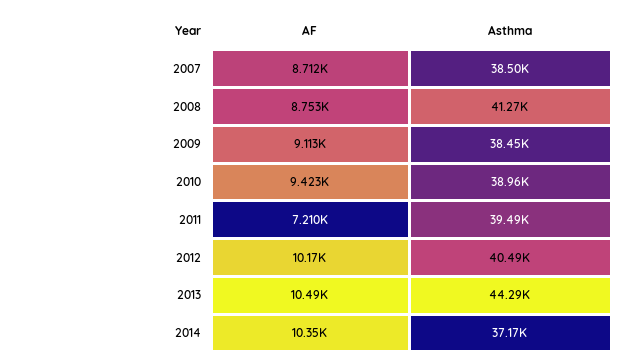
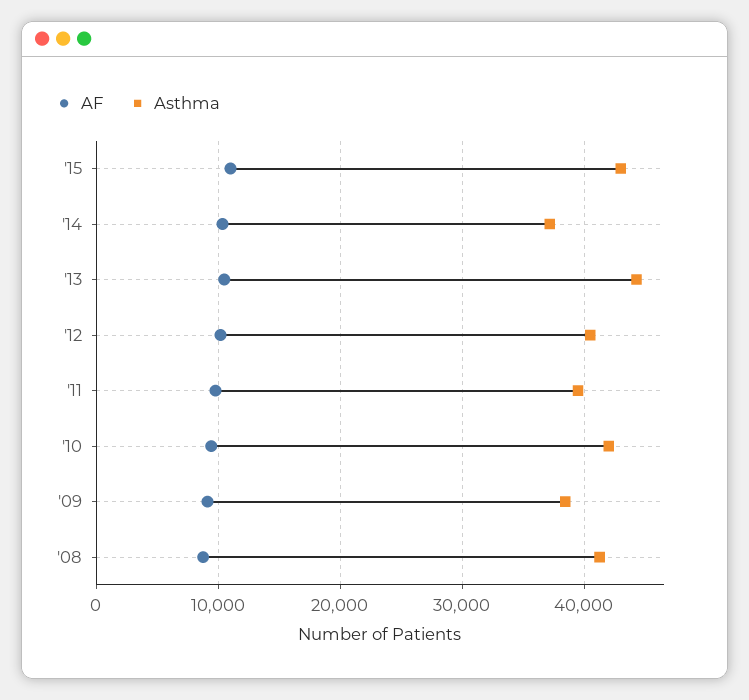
AF, 2007: 8712 -> none
Asthma, 2007: 38500 -> none
Asthma, 2010: 38960 -> 42000
AF, 2011: 7210 -> 10000
AF, '15: none -> 11000
Asthma, '15: none -> 43000

